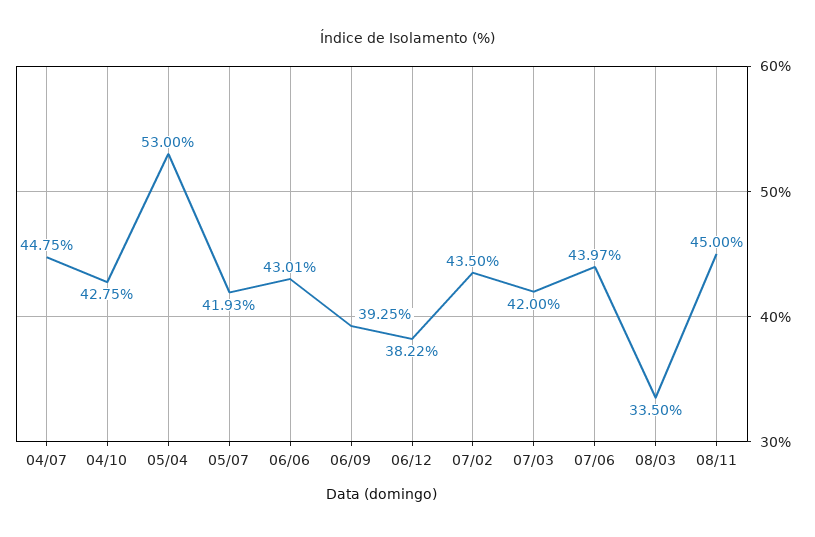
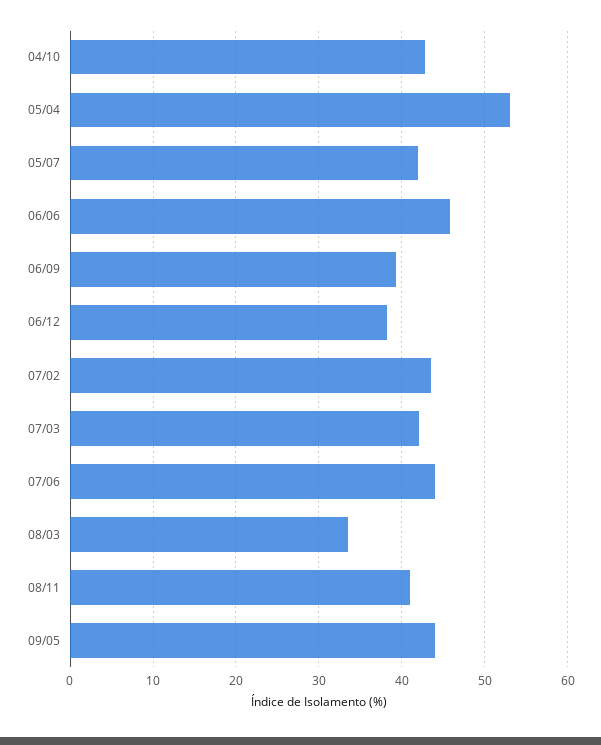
04/07: 44.75 -> none
06/06: 43.01 -> 46
08/11: 45 -> 41
09/05: none -> 44

